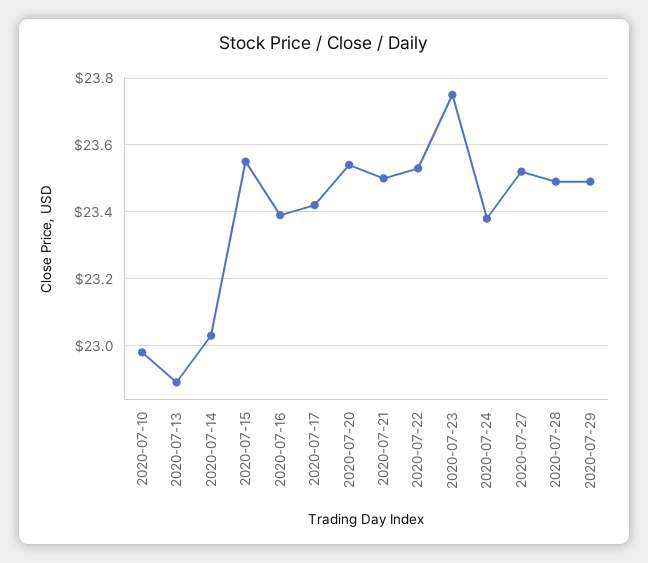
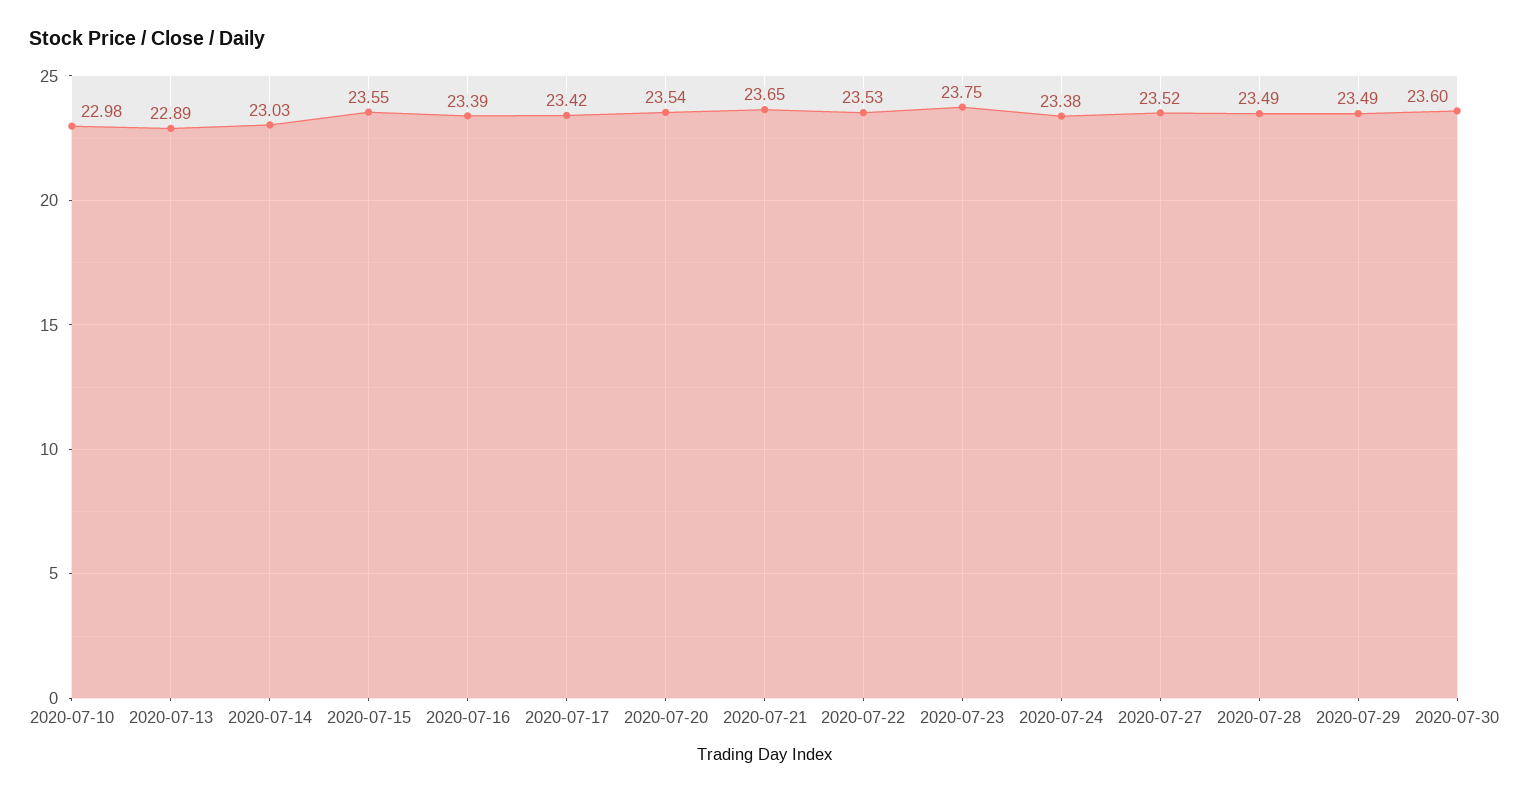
2020-07-21: 23.5 -> 23.65
2020-07-30: none -> 23.6

